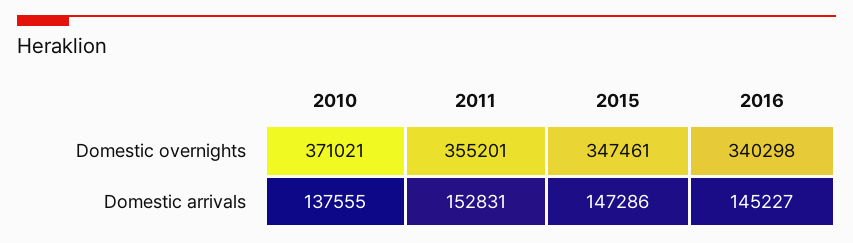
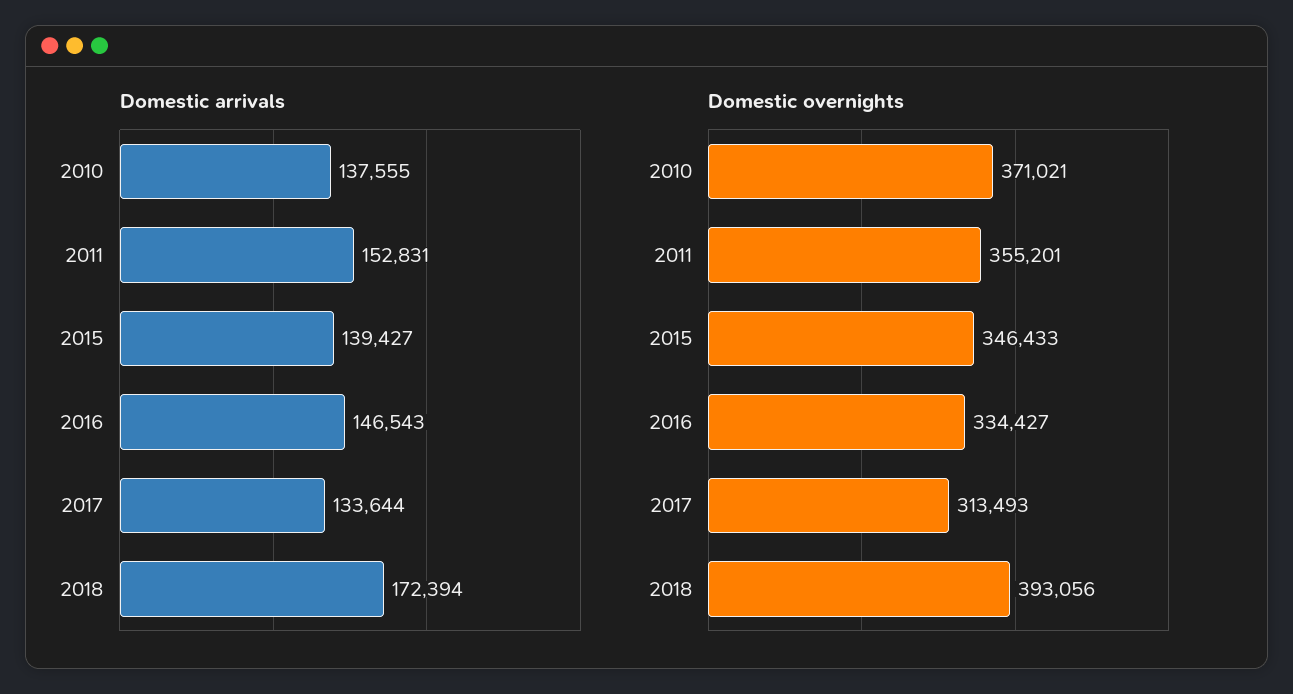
Domestic overnights, 2015: 347461 -> 346433
Domestic overnights, 2016: 340298 -> 334427
Domestic arrivals, 2015: 147286 -> 139427
Domestic arrivals, 2016: 145227 -> 146543
Domestic arrivals, 2017: none -> 133644
Domestic arrivals, 2018: none -> 172394
Domestic overnights, 2017: none -> 313493
Domestic overnights, 2018: none -> 393056

